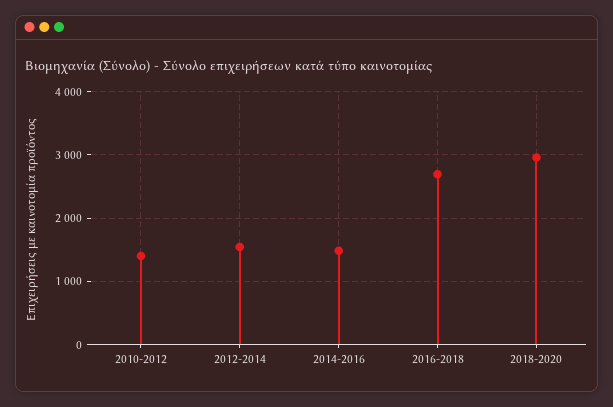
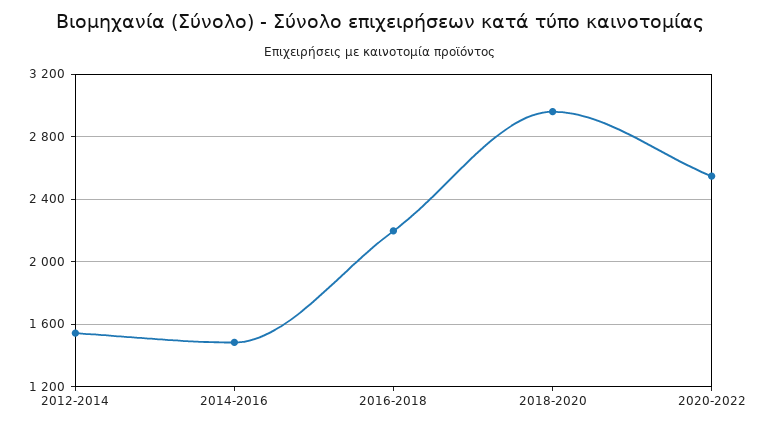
2010-2012: 1400 -> none
2016-2018: 2700 -> 2200
2020-2022: none -> 2550

